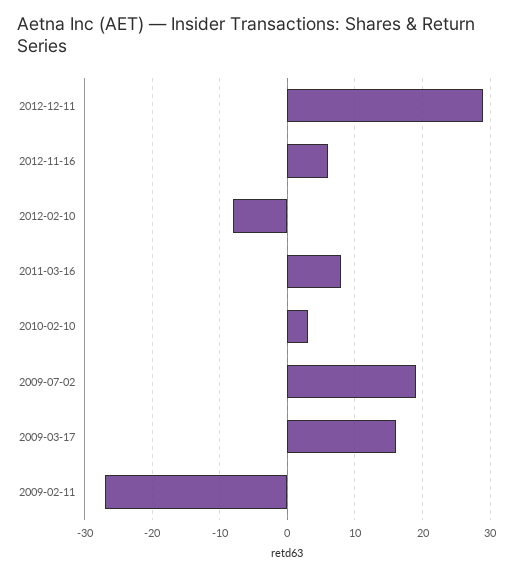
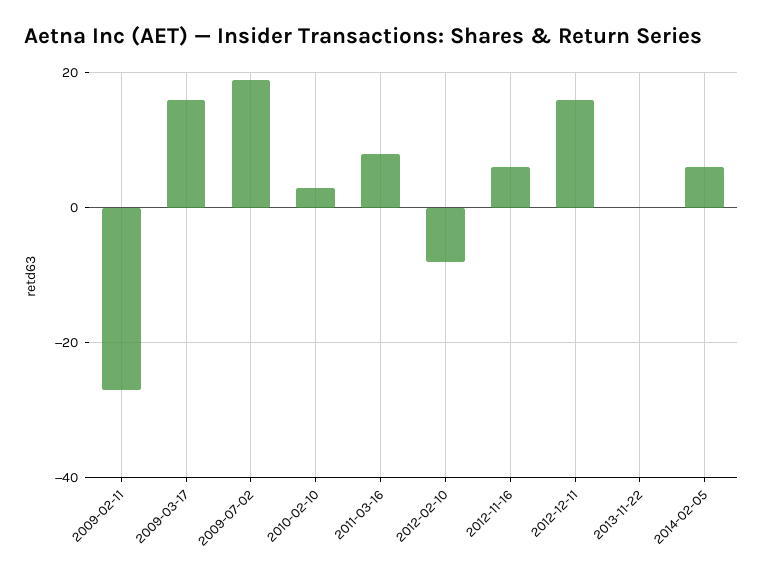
2012-12-11: 29 -> 15
2013-11-22: none -> 0
2014-02-05: none -> 5

